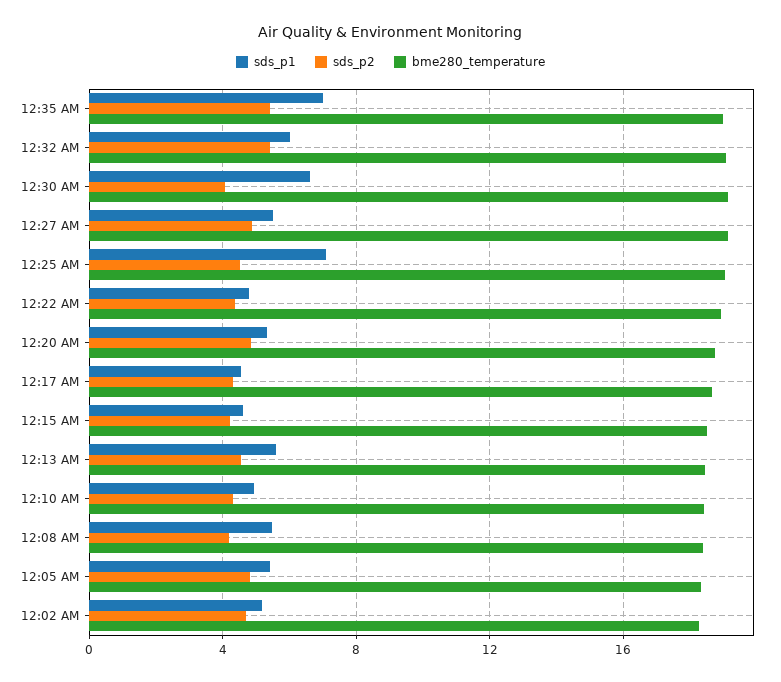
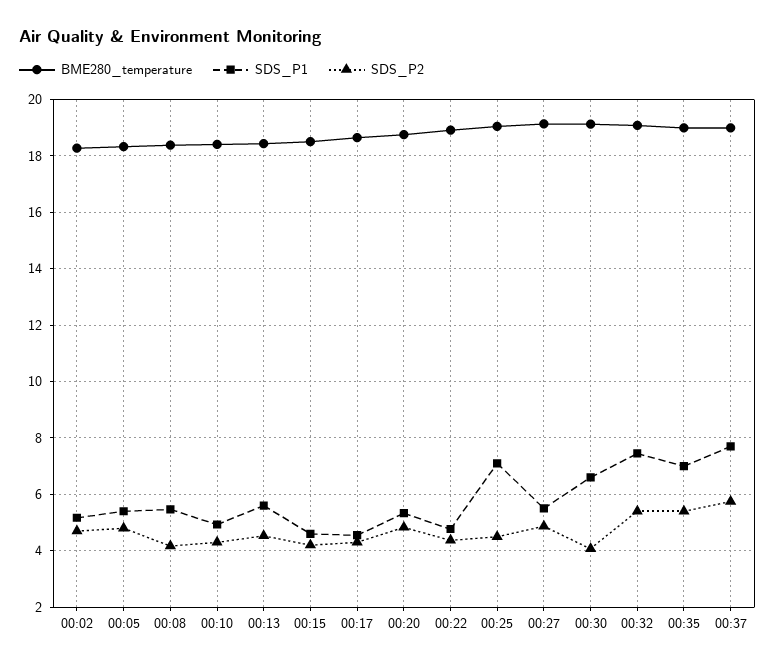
sds_p1, 12:32 AM: 6 -> 7.5
bme280_temperature, 00:37: none -> 19
sds_p1, 00:37: none -> 7.75
sds_p2, 00:37: none -> 5.75

